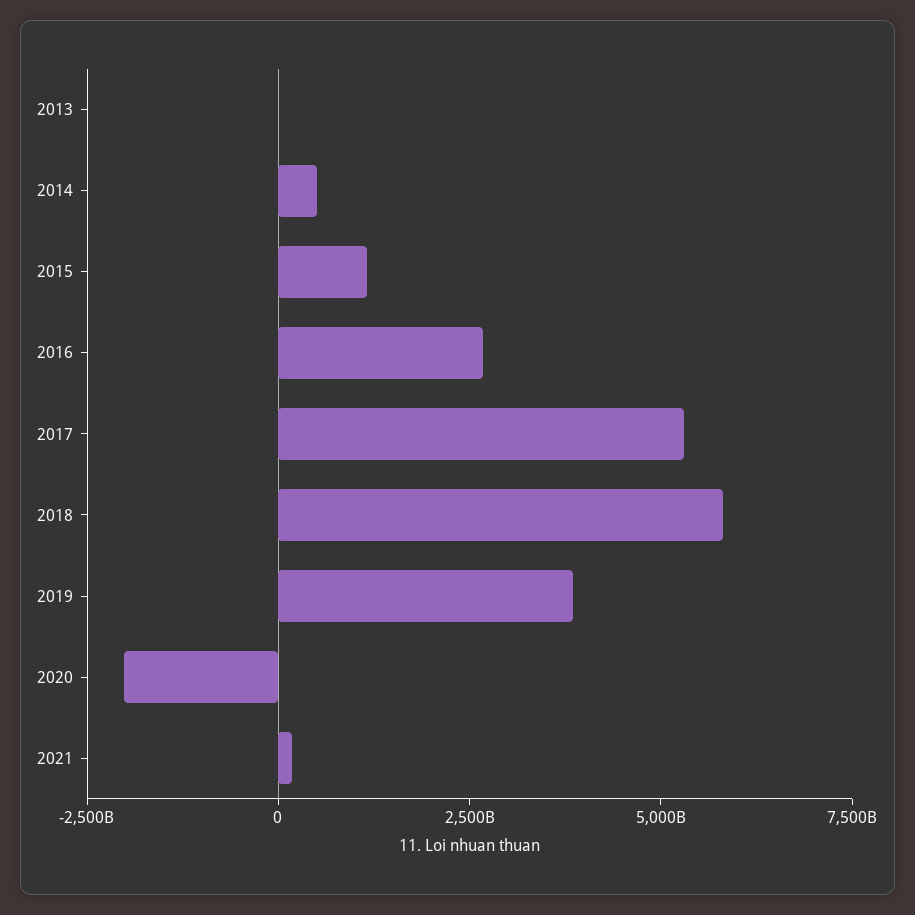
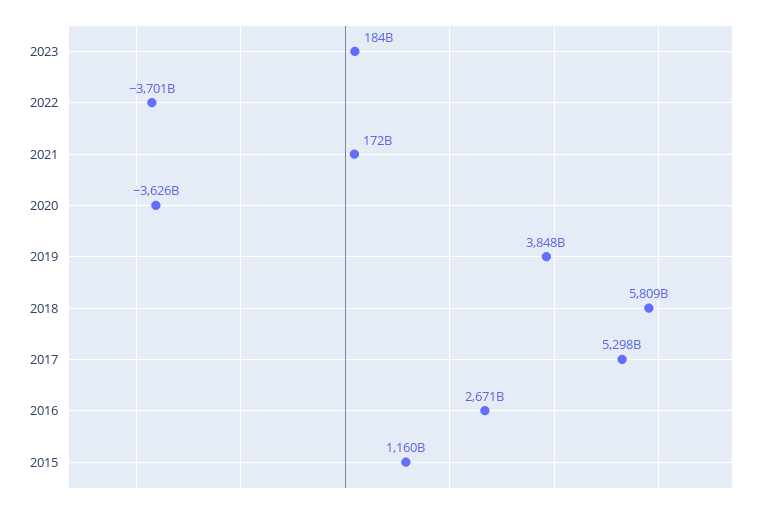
2013: 0 -> none
2014: 500000000000 -> none
2020: -2000000000000 -> -3626000000000
2023: none -> 184000000000
2022: none -> -3701000000000

